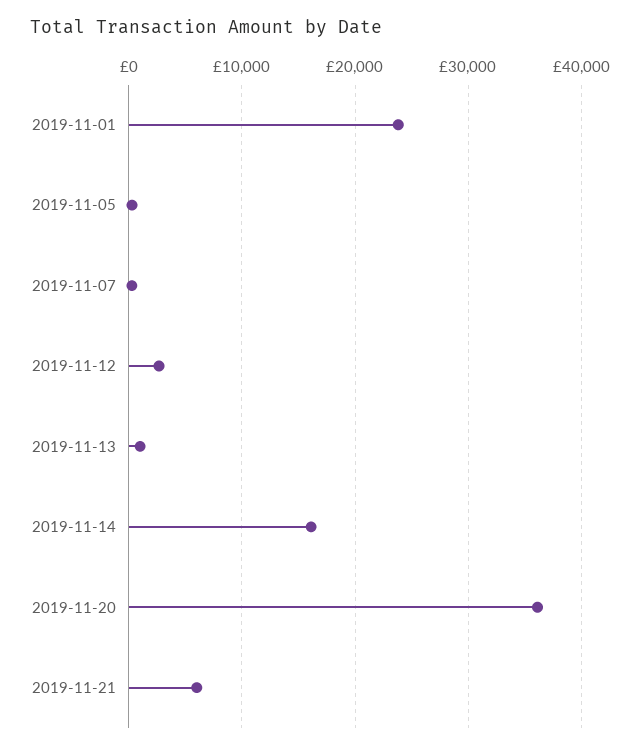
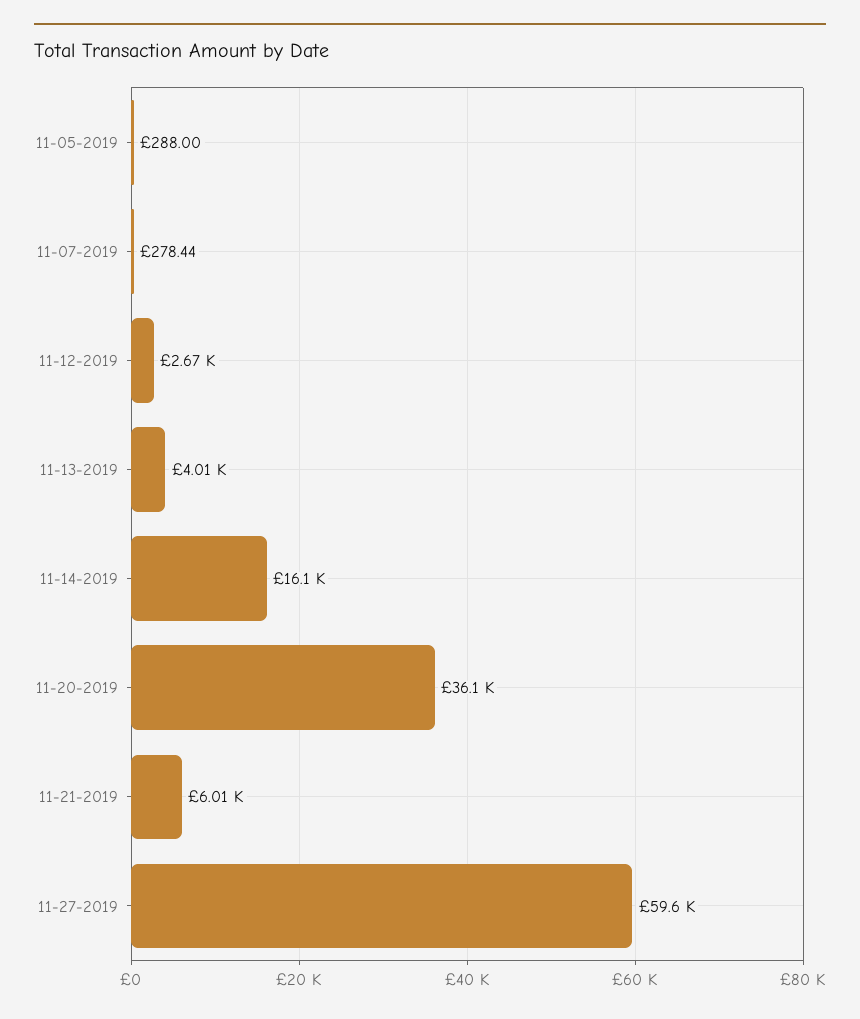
2019-11-01: 24000 -> none
2019-11-13: 1000 -> 4010
11-27-2019: none -> 59600

